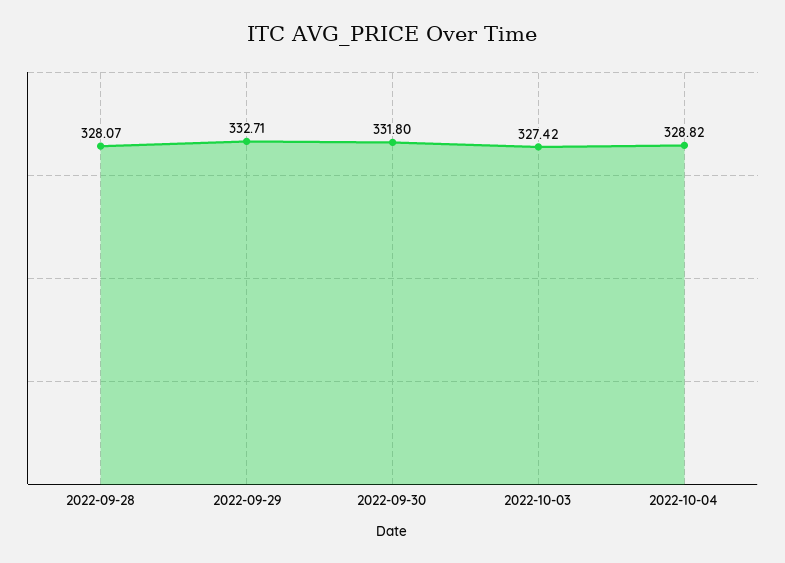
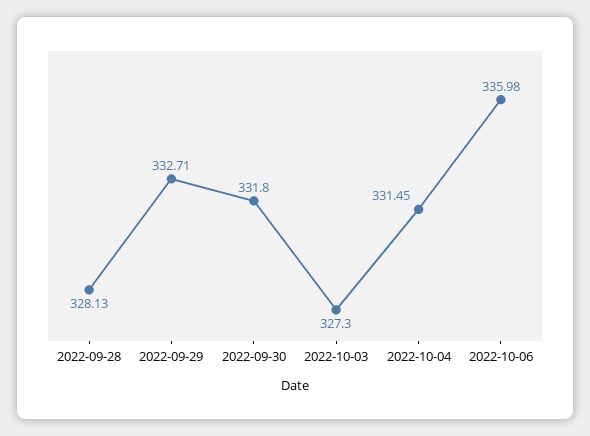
2022-09-28: 328.07 -> 328.13
2022-10-03: 327.42 -> 327.3
2022-10-04: 328.82 -> 331.45
2022-10-06: none -> 335.98

